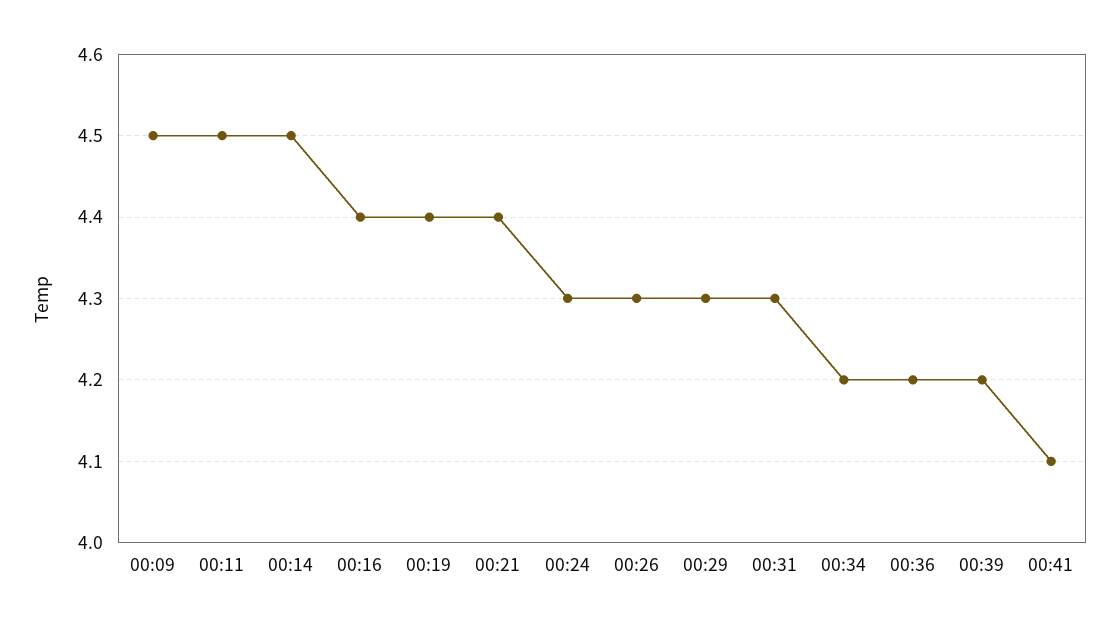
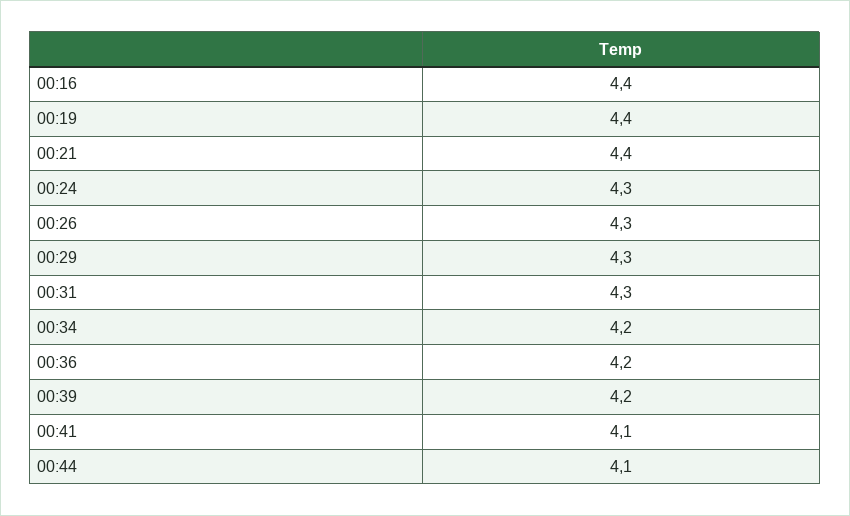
00:09: 4.5 -> none
00:11: 4.5 -> none
00:14: 4.5 -> none
00:44: none -> 4.1

